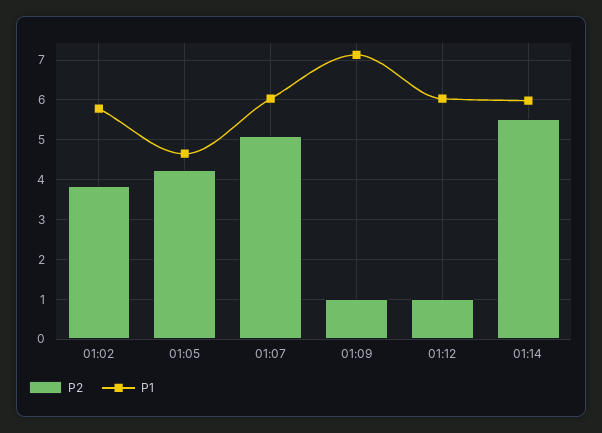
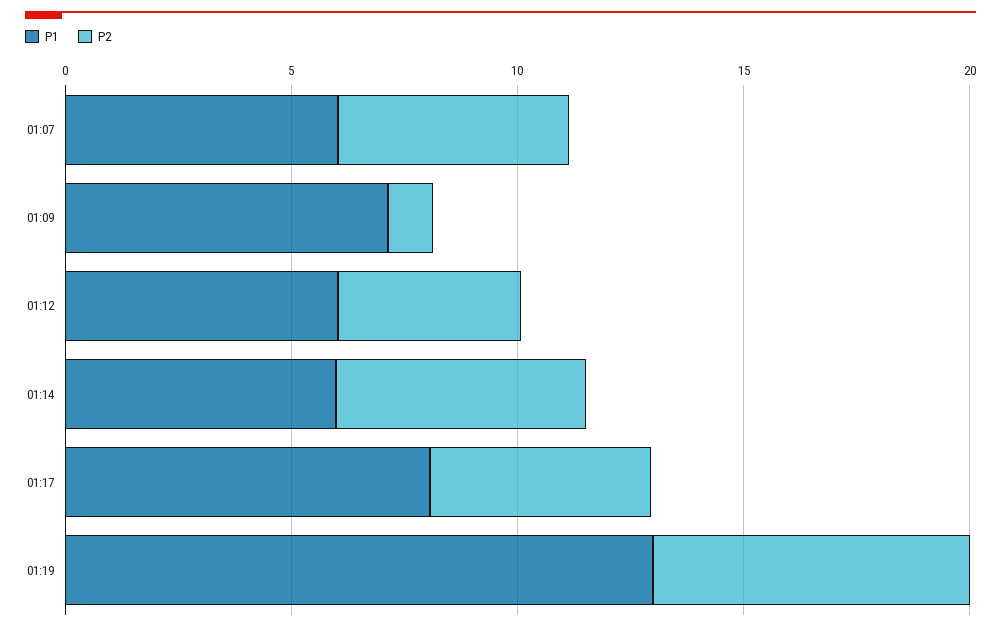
P2, 01:02: 3.8 -> none
P1, 01:02: 5.8 -> none
P2, 01:05: 4.2 -> none
P1, 01:05: 4.6 -> none
P2, 01:12: 1 -> 4
P1, 01:17: none -> 8
P2, 01:17: none -> 5
P1, 01:19: none -> 13
P2, 01:19: none -> 7

